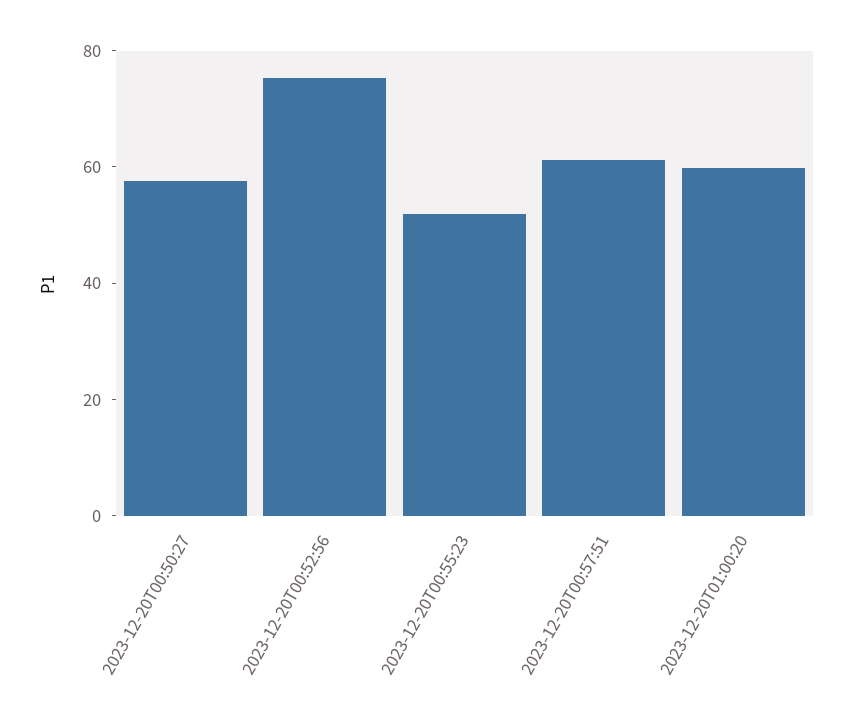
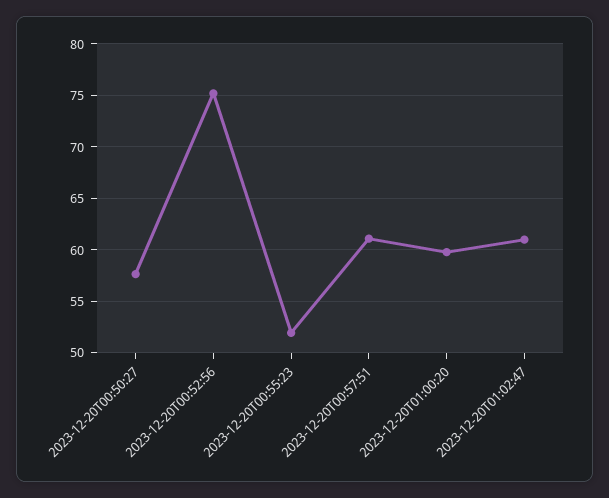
2023-12-20T01:02:47: none -> 61

